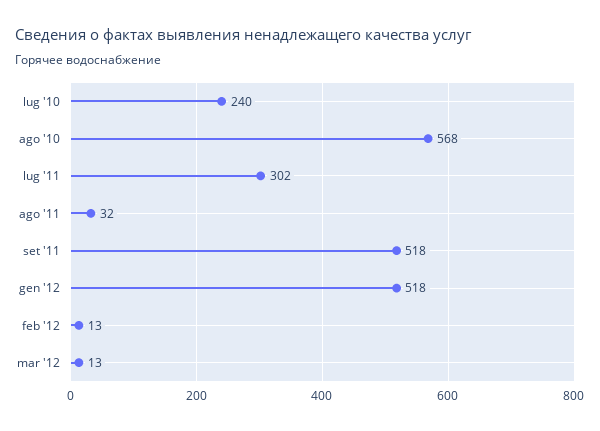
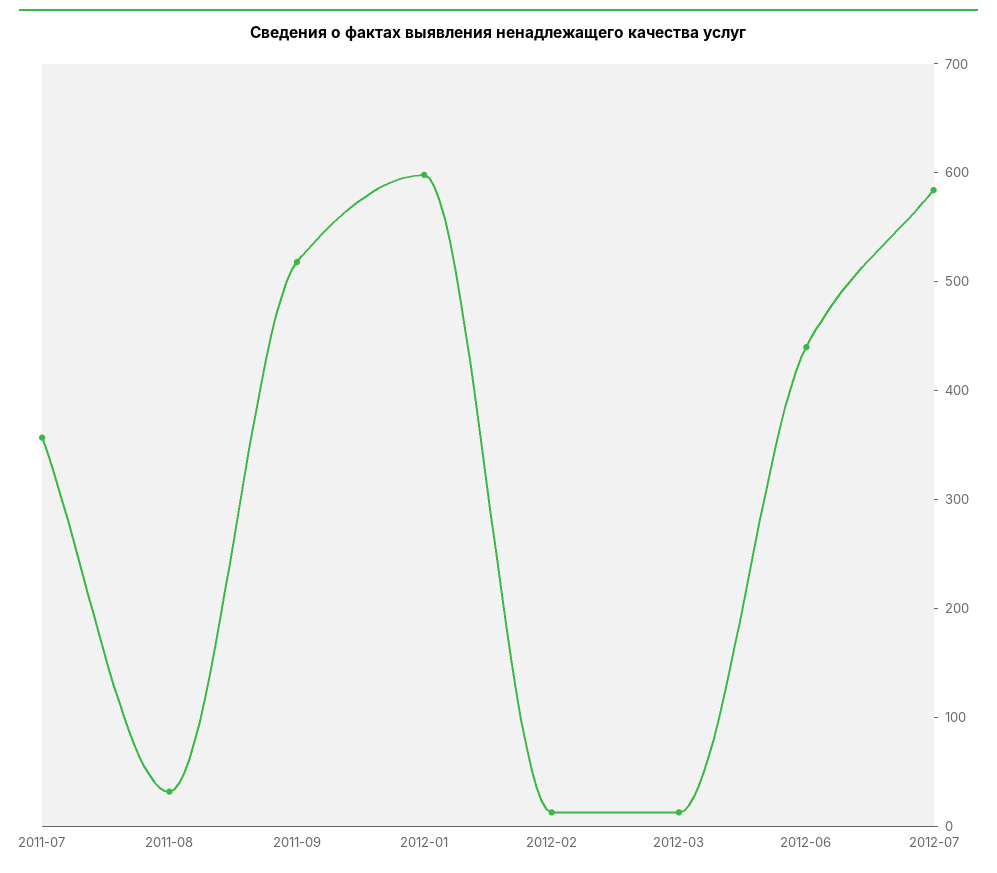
lug '10: 240 -> none
ago '10: 568 -> none
lug '11: 302 -> 360
gen '12: 518 -> 600
2012-06: none -> 440
2012-07: none -> 580

